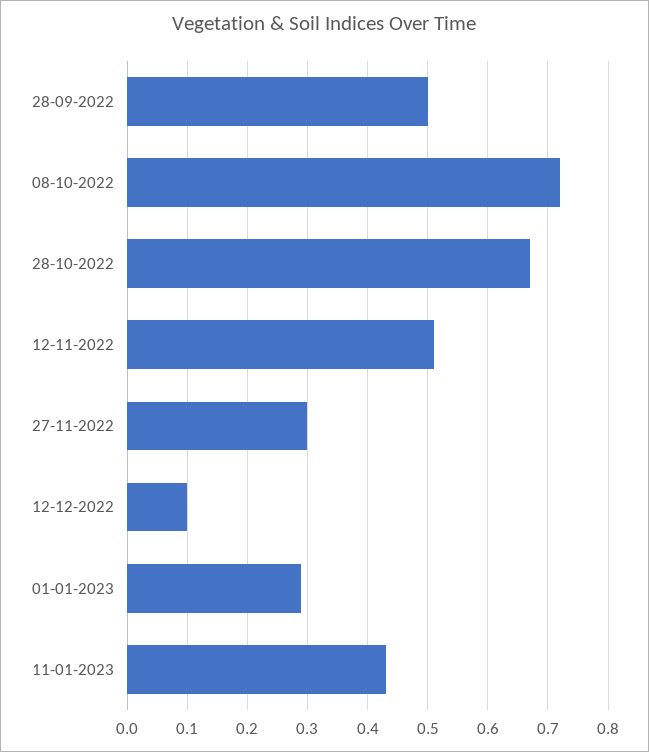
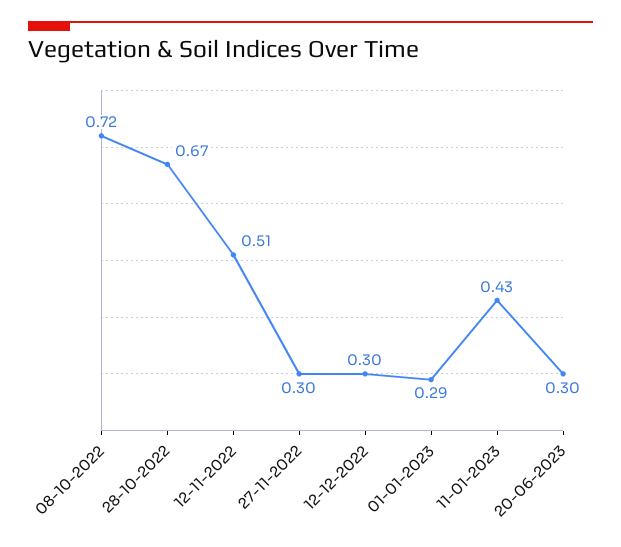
28-09-2022: 0.5 -> none
12-12-2022: 0.1 -> 0.3
20-06-2023: none -> 0.3

